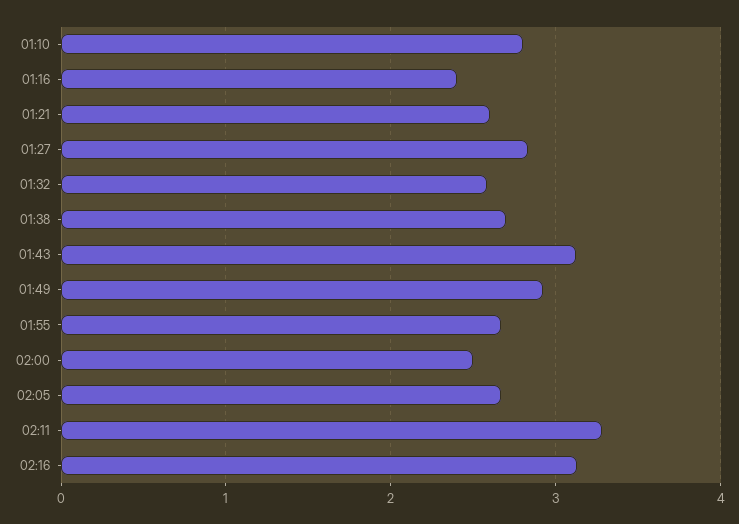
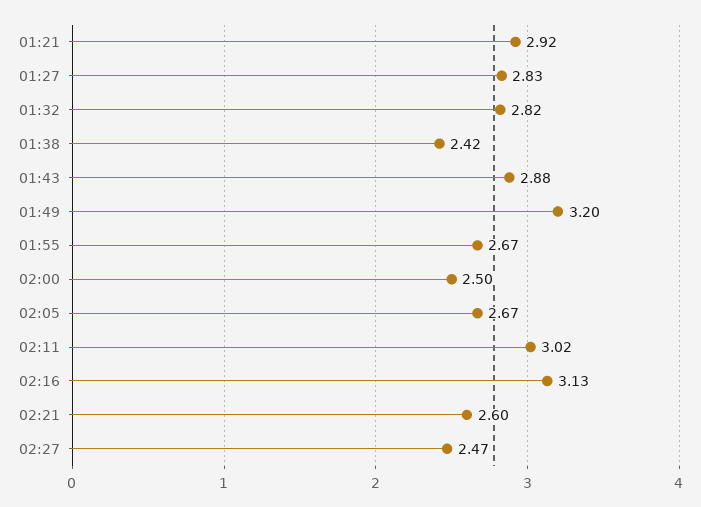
01:10: 2.8 -> none
01:16: 2.4 -> none
01:21: 2.6 -> 2.92
01:32: 2.6 -> 2.82
01:38: 2.7 -> 2.42
01:43: 3.1 -> 2.88
01:49: 2.9 -> 3.2
02:11: 3.3 -> 3.02
02:21: none -> 2.6
02:27: none -> 2.47

